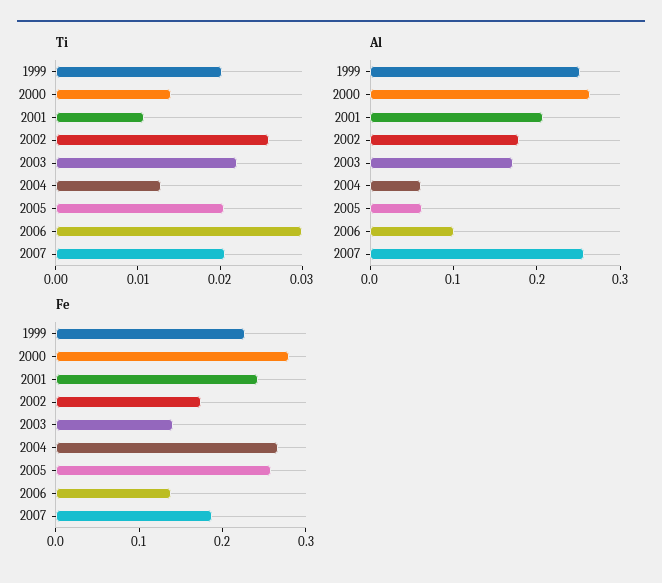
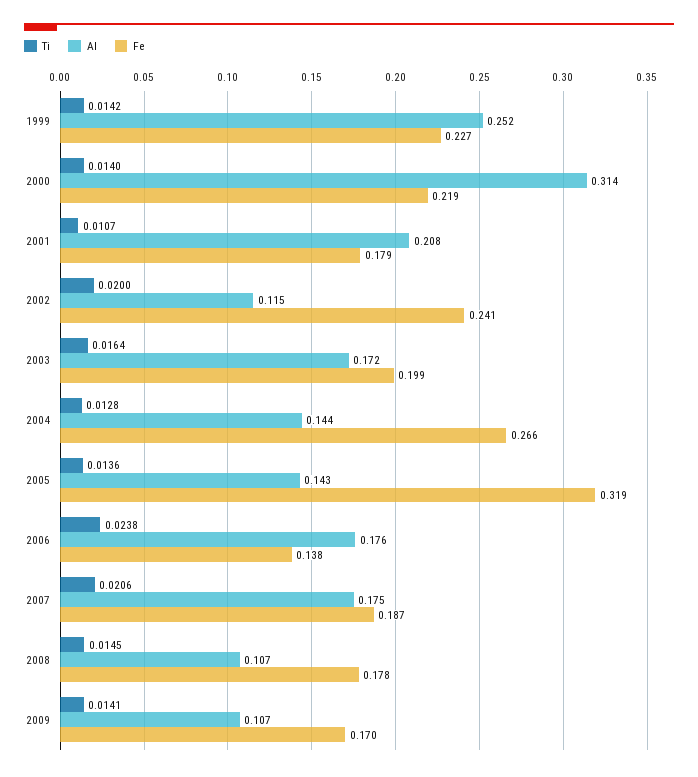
Ti, 1999: 0.02 -> 0.0142
Ti, 2002: 0.026 -> 0.02
Ti, 2003: 0.022 -> 0.0164
Ti, 2005: 0.02 -> 0.0136
Ti, 2006: 0.03 -> 0.0238
Al, 2000: 0.26 -> 0.314
Al, 2002: 0.18 -> 0.115
Al, 2004: 0.06 -> 0.144
Al, 2005: 0.06 -> 0.143
Al, 2006: 0.1 -> 0.176
Al, 2007: 0.26 -> 0.175
Fe, 2000: 0.28 -> 0.219
Fe, 2001: 0.24 -> 0.179
Fe, 2002: 0.18 -> 0.241
Fe, 2003: 0.14 -> 0.199
Fe, 2005: 0.26 -> 0.319
Ti, 2008: none -> 0.0145
Al, 2008: none -> 0.107
Fe, 2008: none -> 0.178
Ti, 2009: none -> 0.0141
Al, 2009: none -> 0.107
Fe, 2009: none -> 0.17

